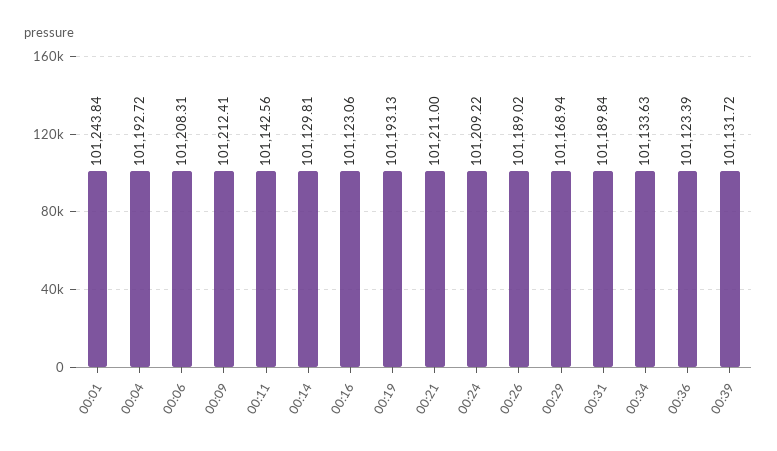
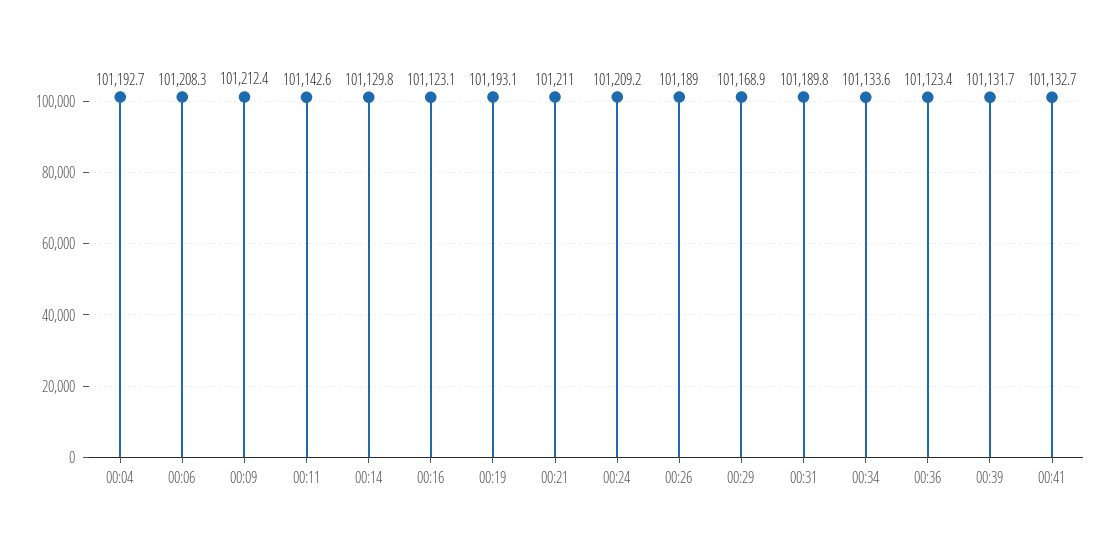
00:01: 101243.84 -> none
00:41: none -> 101132.7

